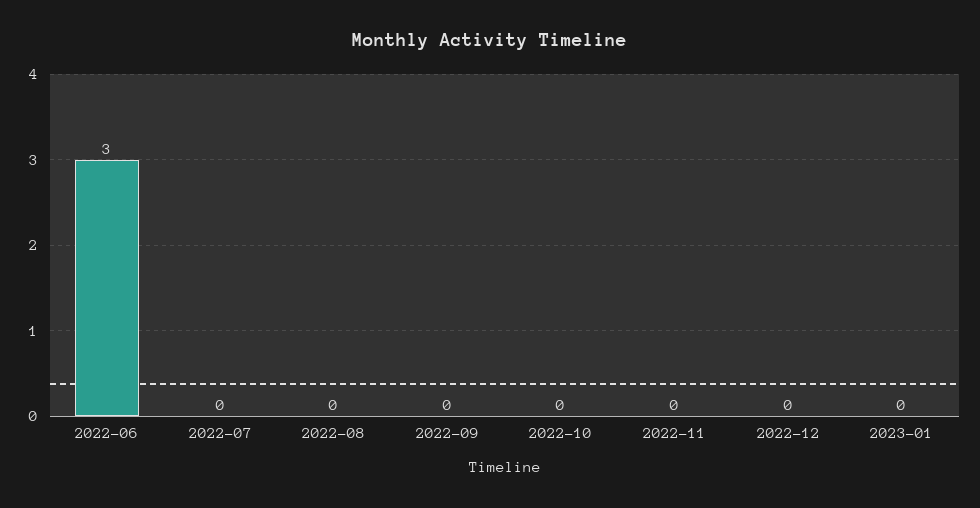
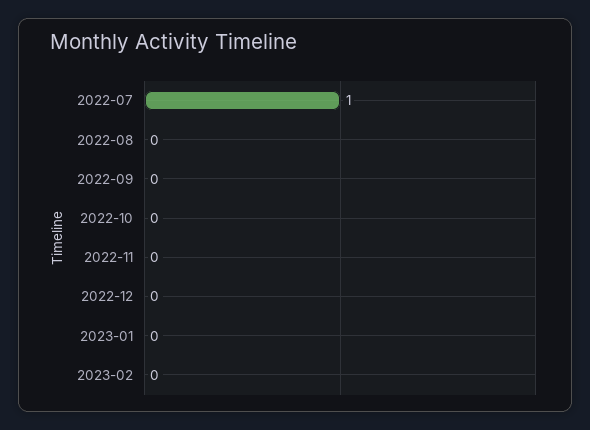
2022-06: 3 -> none
2022-07: 0 -> 1
2023-02: none -> 0

